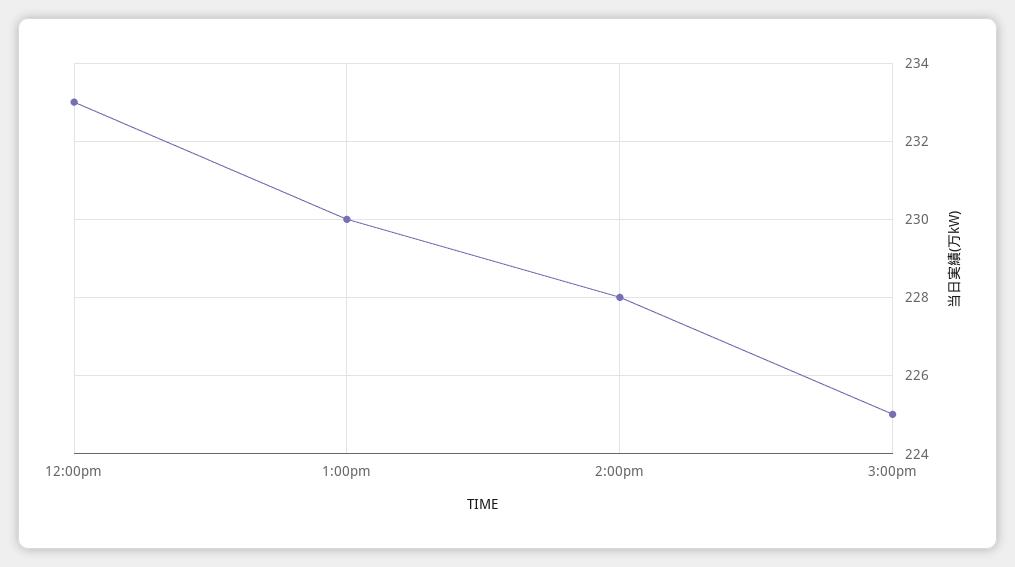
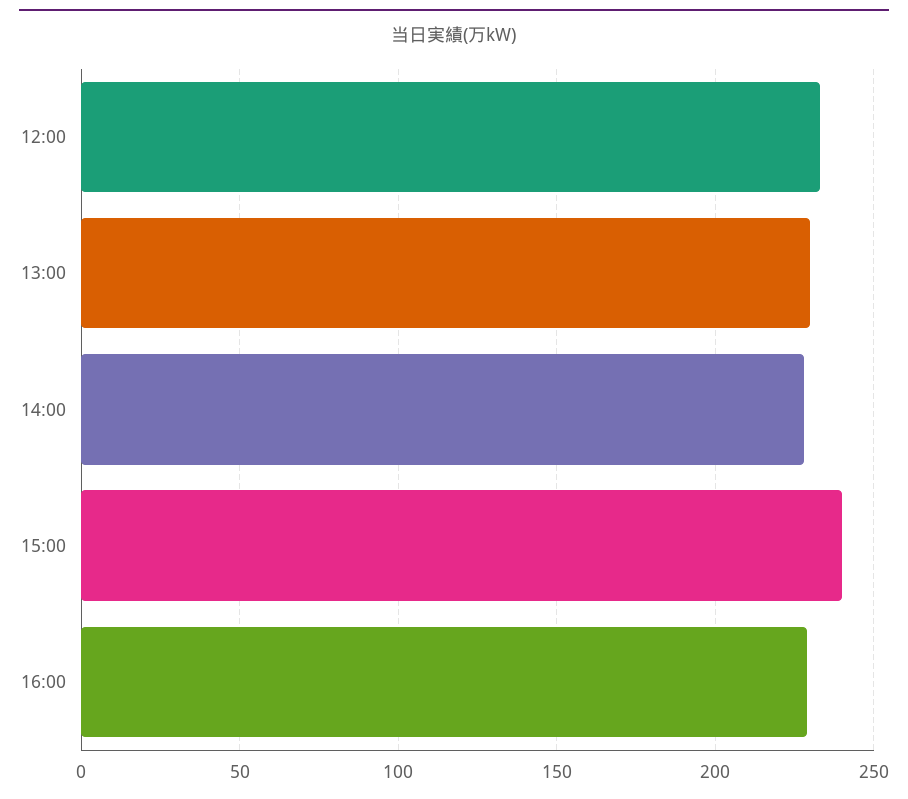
3:00pm: 225 -> 240
16:00: none -> 230

